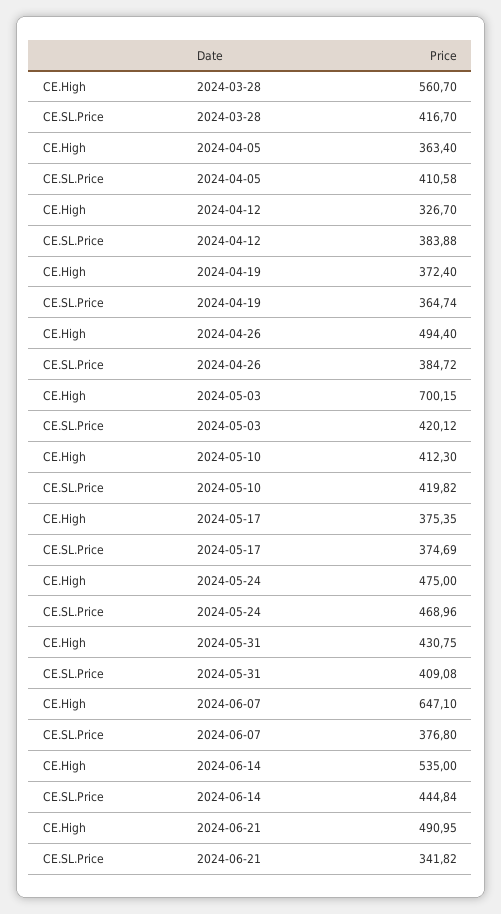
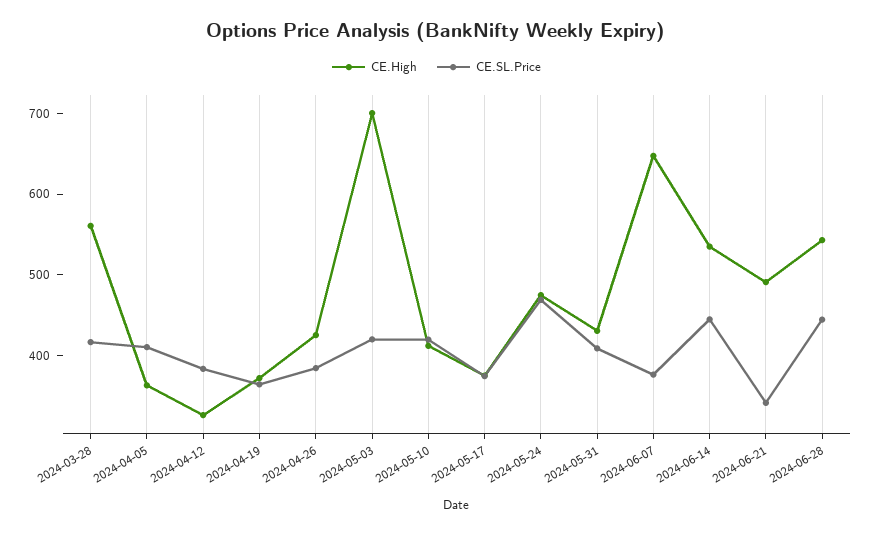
CE.High, 2024-04-26: 494.4 -> 420
CE.High, 2024-06-28: none -> 540
CE.SL.Price, 2024-06-28: none -> 440

